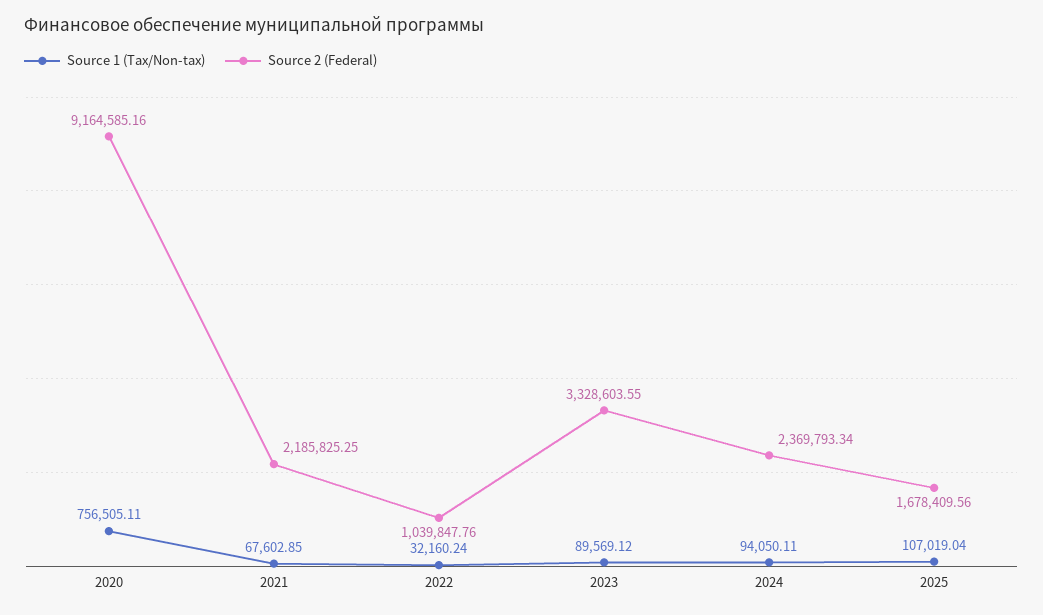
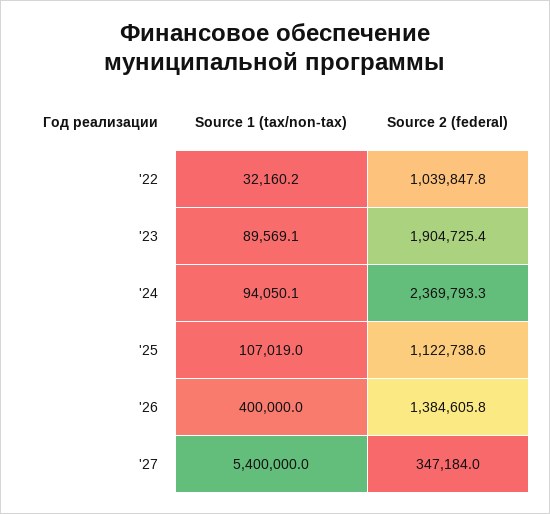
Source 1 (Tax/Non-tax), 2020: 756505.11 -> none
Source 2 (Federal), 2020: 9164585.16 -> none
Source 1 (Tax/Non-tax), 2021: 67602.85 -> none
Source 2 (Federal), 2021: 2185825.25 -> none
Source 2 (Federal), 2023: 3328603.55 -> 1904725.4
Source 2 (Federal), 2025: 1678409.56 -> 1122738.6
Source 1 (Tax/Non-tax), '26: none -> 400000
Source 2 (Federal), '26: none -> 1384605.8
Source 1 (Tax/Non-tax), '27: none -> 5400000
Source 2 (Federal), '27: none -> 347184

